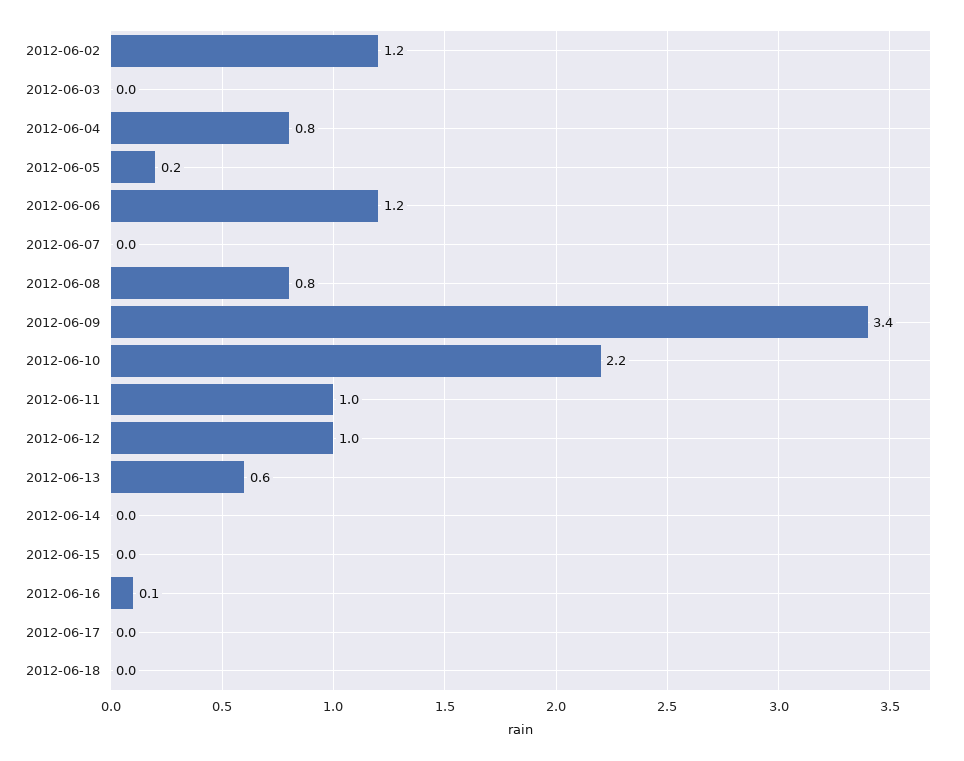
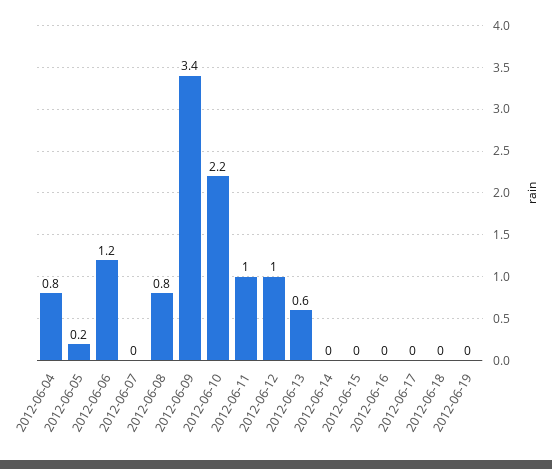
2012-06-02: 1.2 -> none
2012-06-03: 0 -> none
2012-06-16: 0.1 -> 0
2012-06-19: none -> 0

